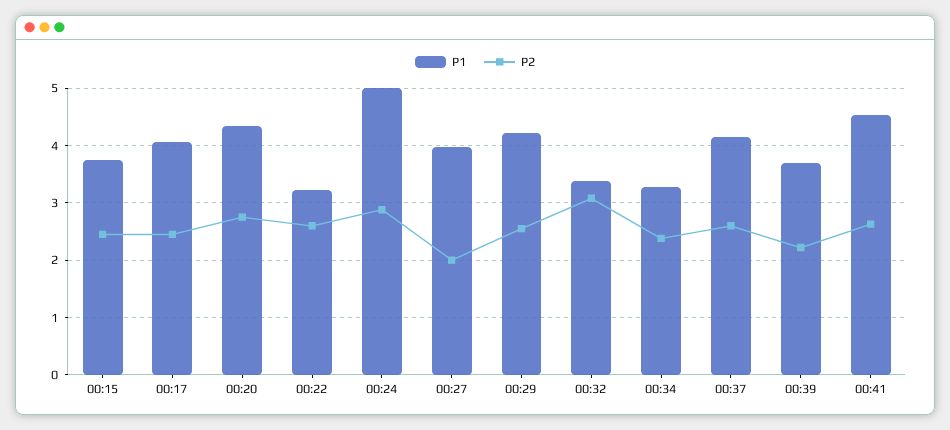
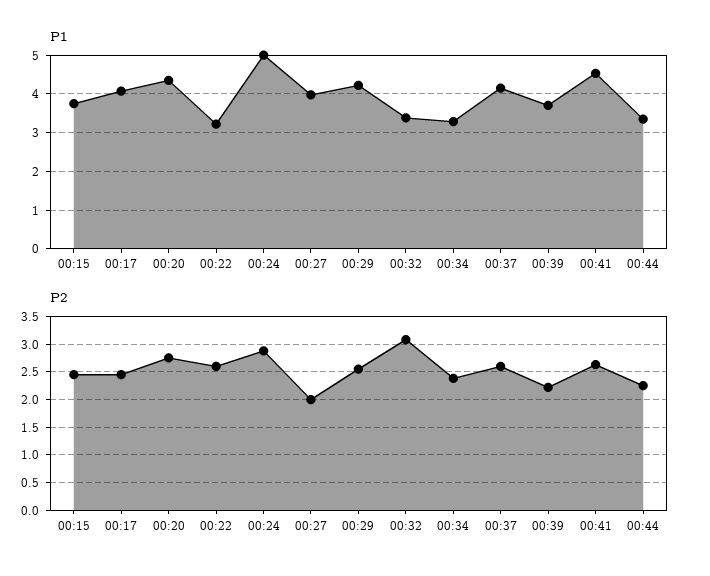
P1, 00:44: none -> 3.4
P2, 00:44: none -> 2.25

